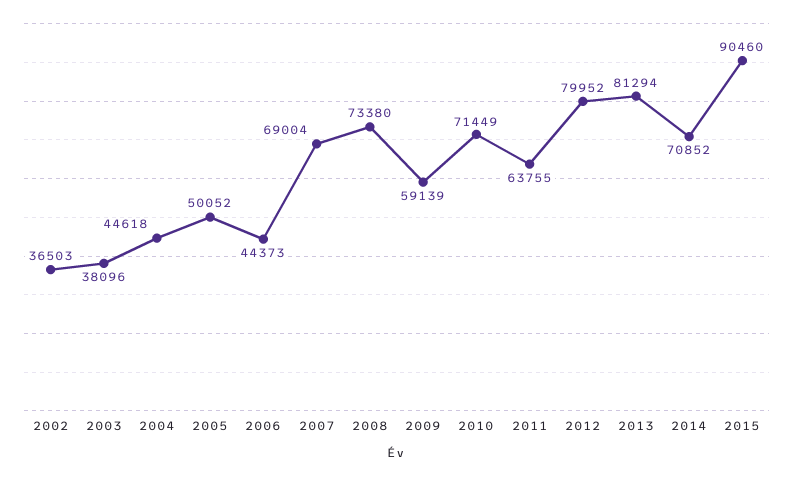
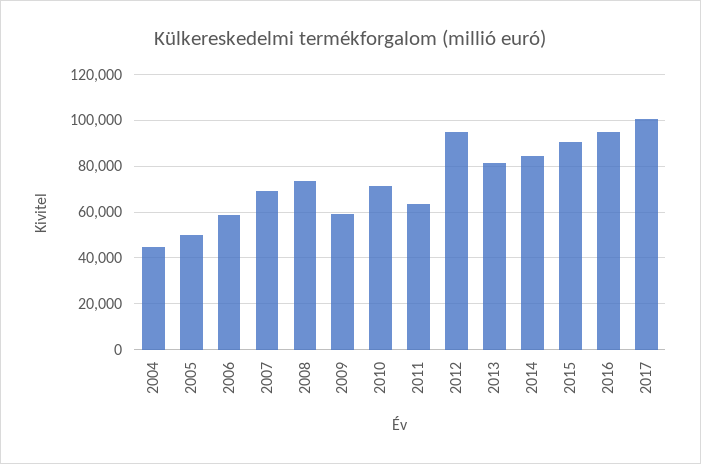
2002: 36503 -> none
2003: 38096 -> none
2006: 44373 -> 60000
2012: 79952 -> 95000
2014: 70852 -> 85000
2016: none -> 95000
2017: none -> 100000

